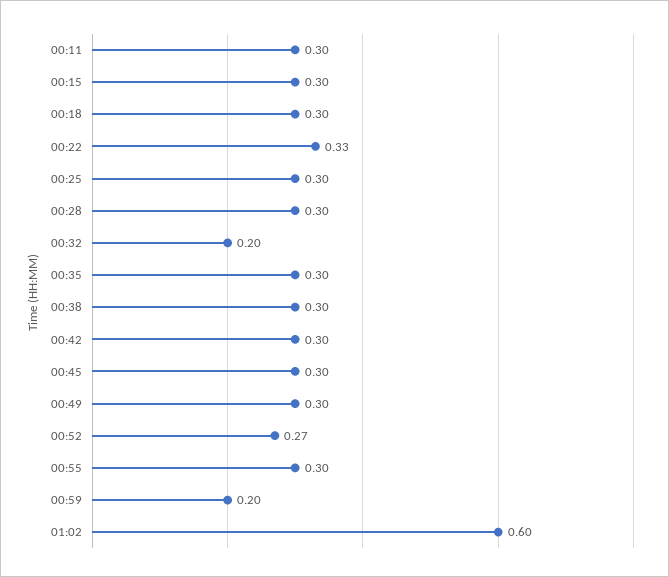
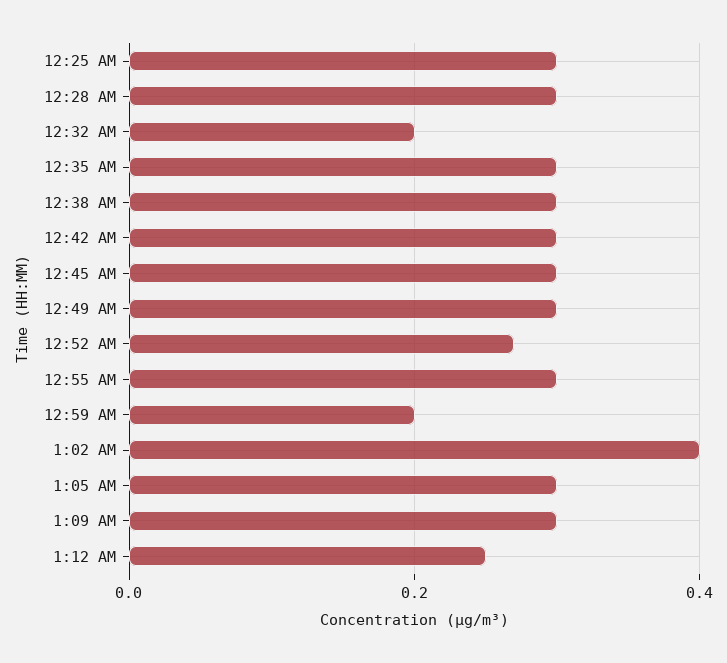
00:11: 0.3 -> none
00:15: 0.3 -> none
00:18: 0.3 -> none
00:22: 0.33 -> none
01:02: 0.6 -> 0.4
1:05 AM: none -> 0.3
1:09 AM: none -> 0.3
1:12 AM: none -> 0.25

